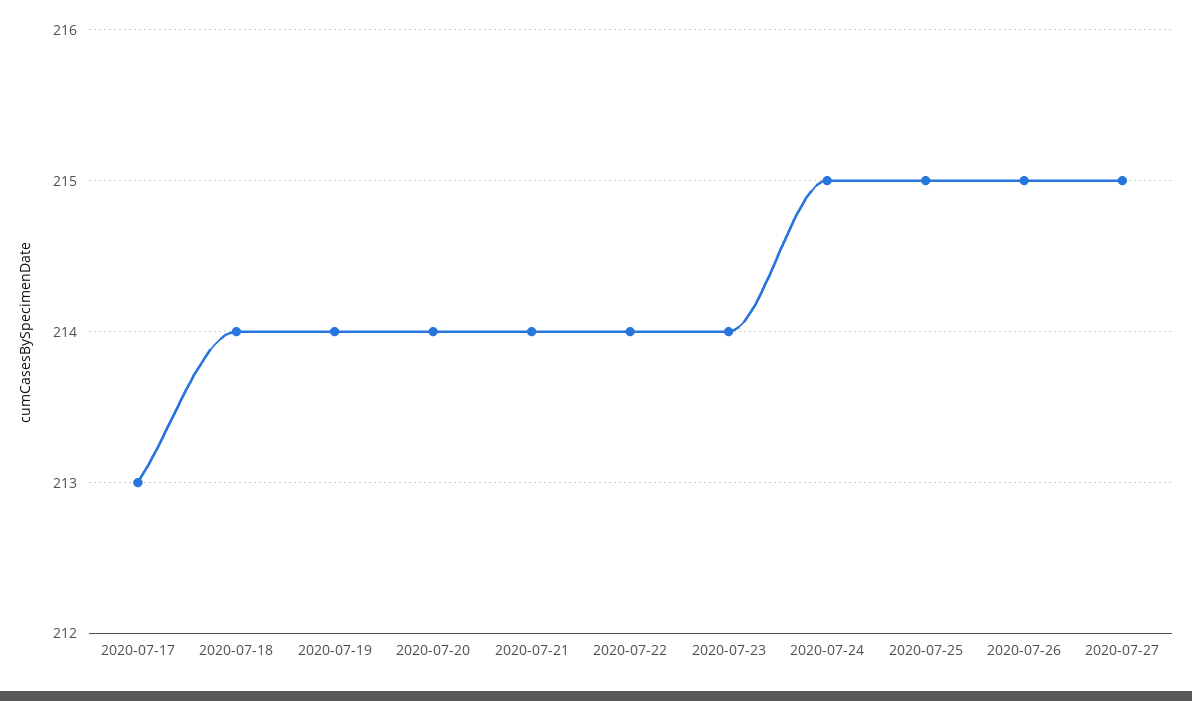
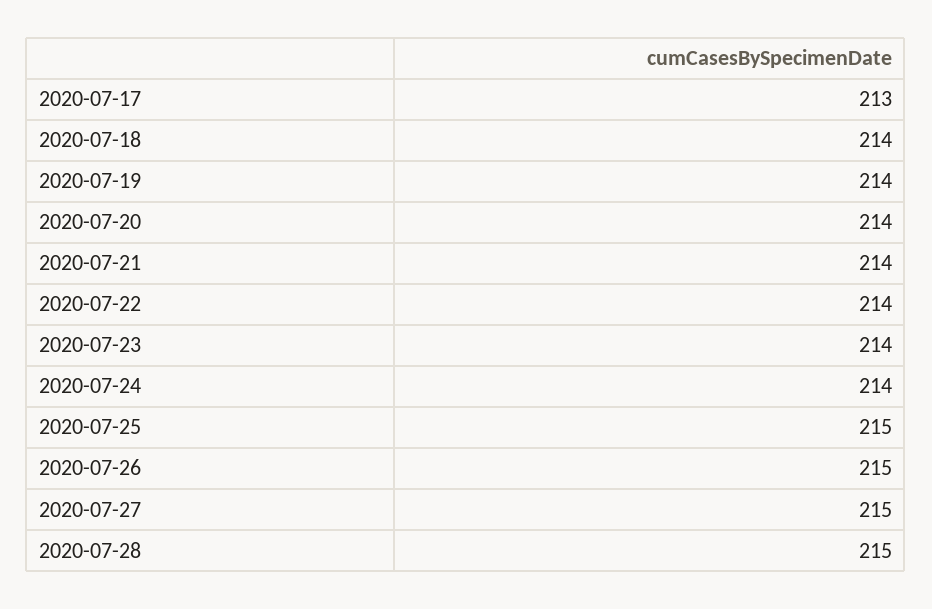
2020-07-24: 215 -> 214
2020-07-28: none -> 215

